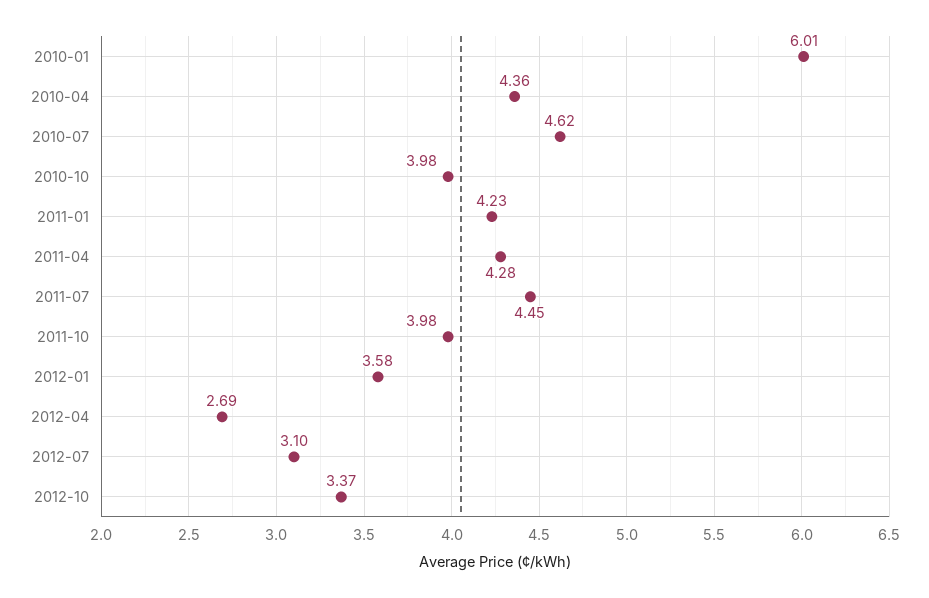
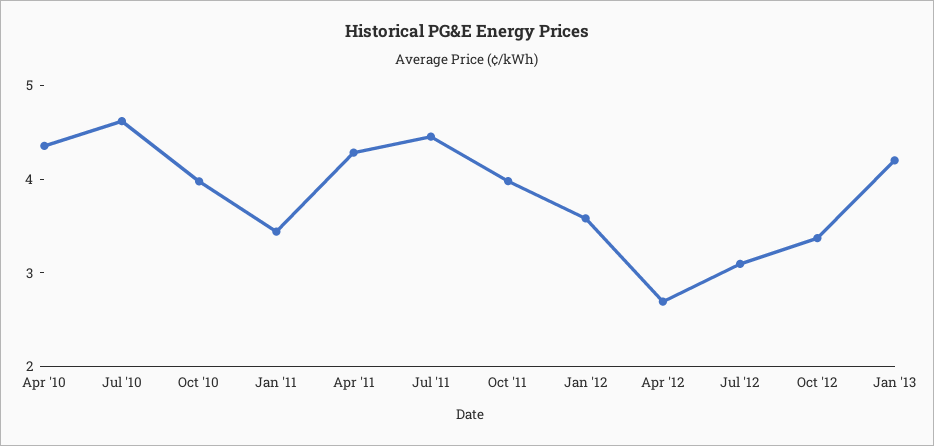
2010-01: 6.01 -> none
2011-01: 4.23 -> 3.4
Jan '13: none -> 4.2

